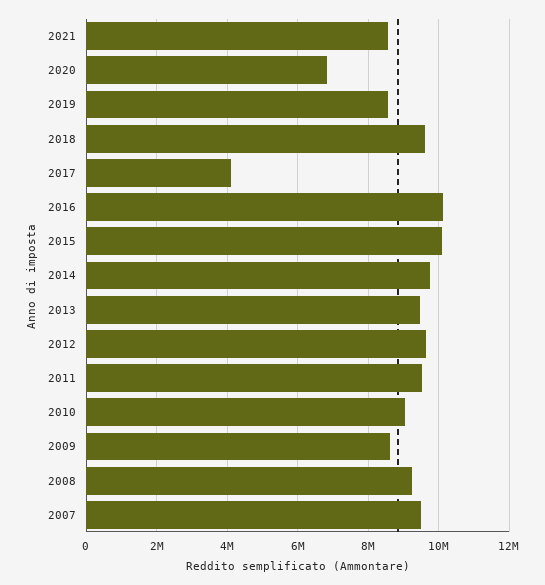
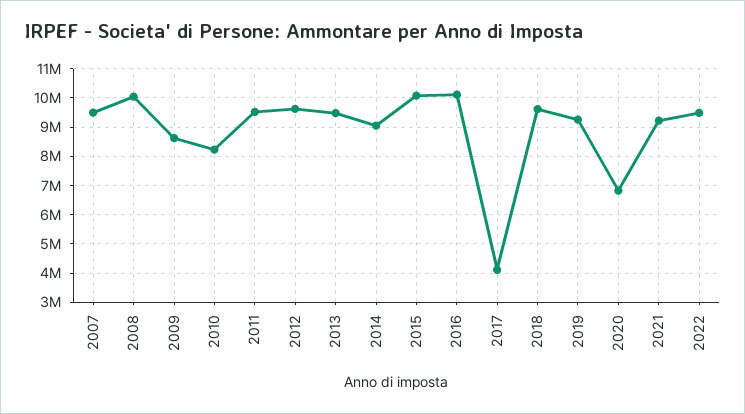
2021: 8600000 -> 9250000
2019: 8600000 -> 9250000
2014: 9800000 -> 9000000
2010: 9000000 -> 8250000
2008: 9200000 -> 10000000
2022: none -> 9500000

